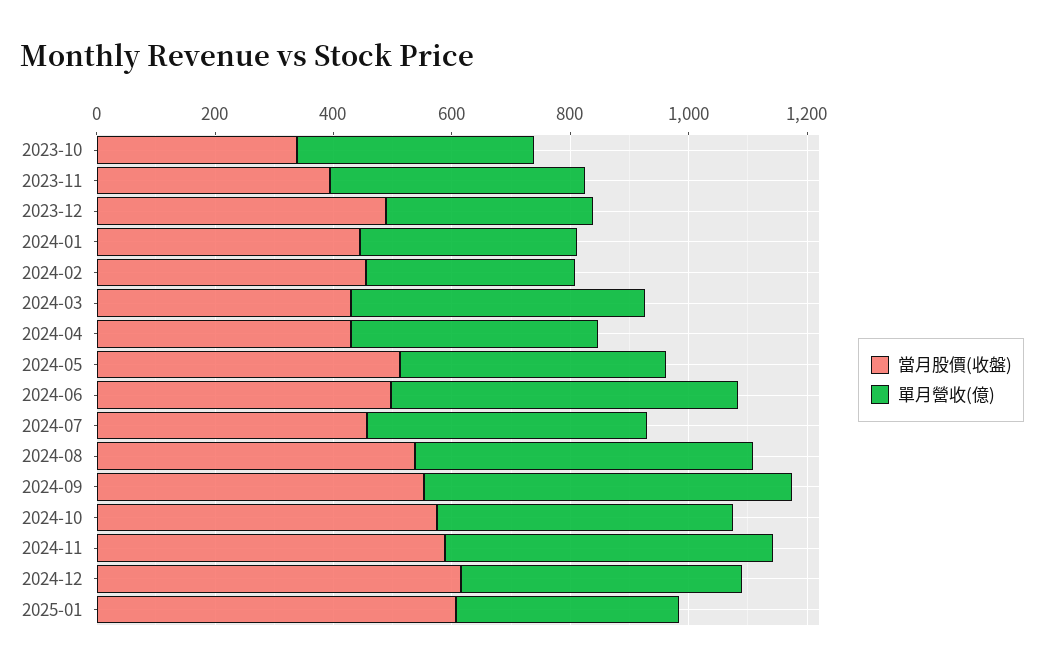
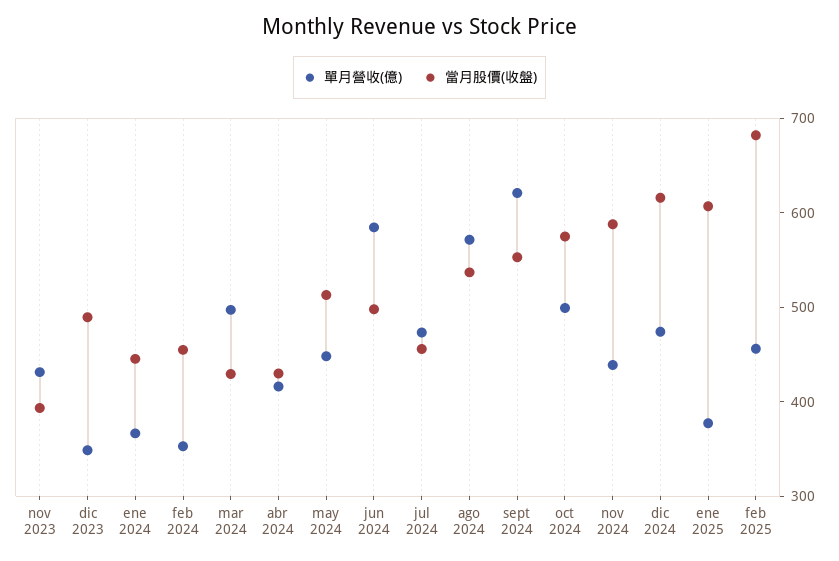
當月股價(收盤), 2023-10: 350 -> none
單月營收(億), 2023-10: 400 -> none
單月營收(億), 2024-11: 550 -> 440
單月營收(億), feb 2025: none -> 460
當月股價(收盤), feb 2025: none -> 680

